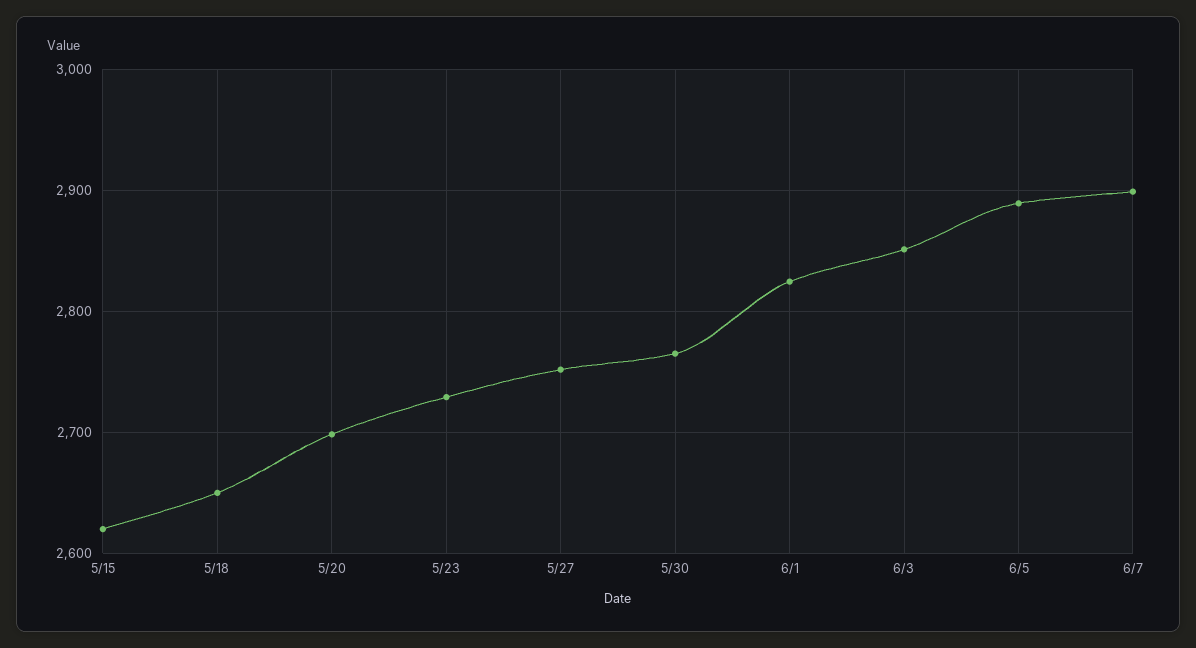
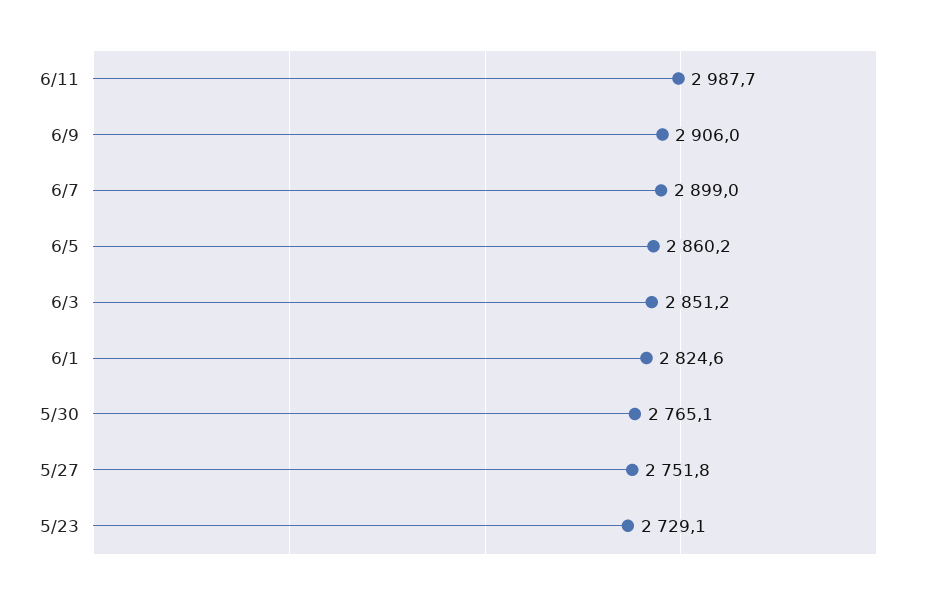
5/15: 2620 -> none
5/18: 2650 -> none
5/20: 2700 -> none
6/5: 2890 -> 2860.2
6/11: none -> 2987.7
6/9: none -> 2906

